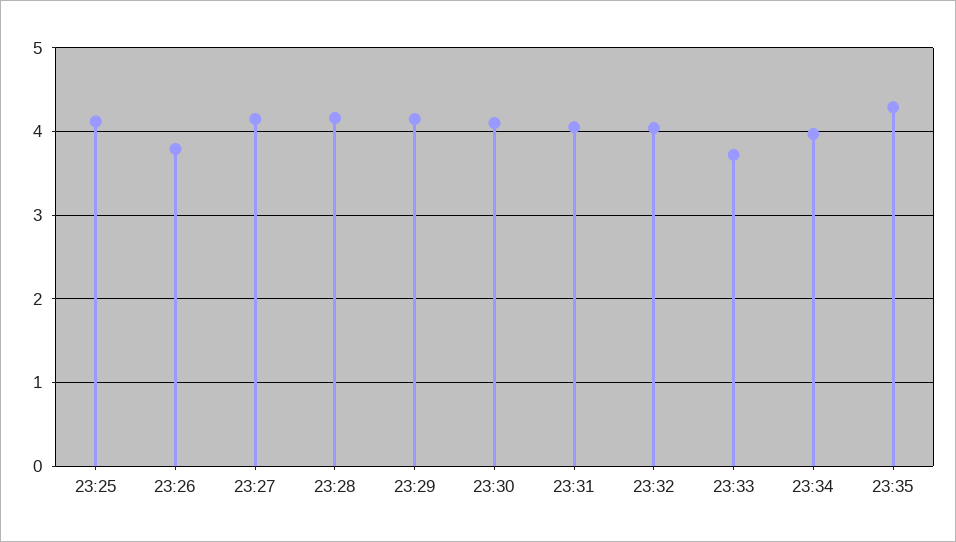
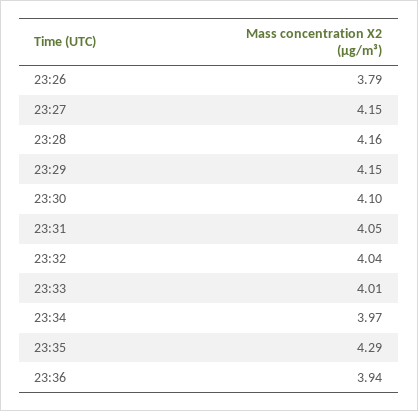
23:25: 4.1 -> none
23:33: 3.7 -> 4.01
23:36: none -> 3.94

